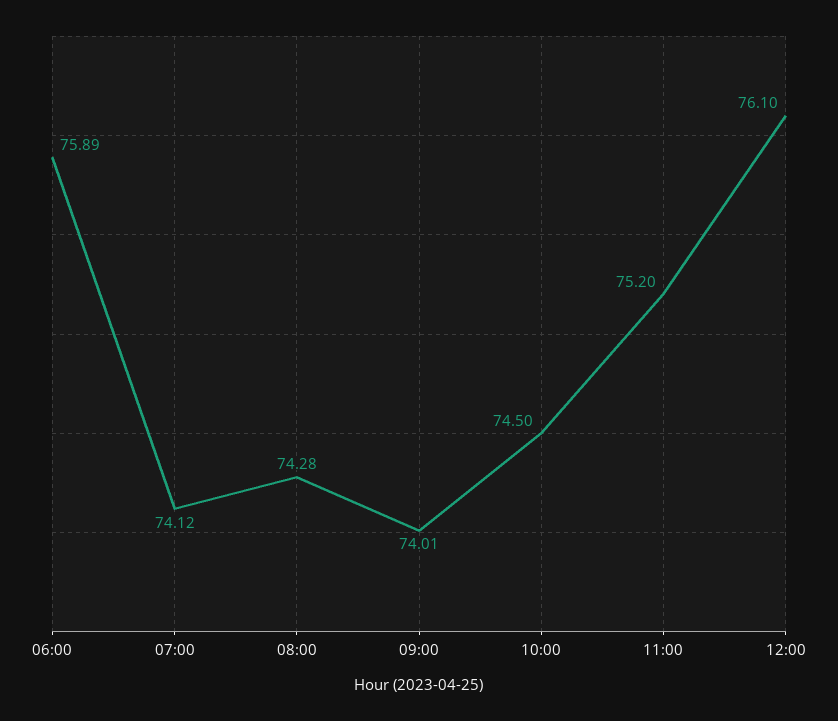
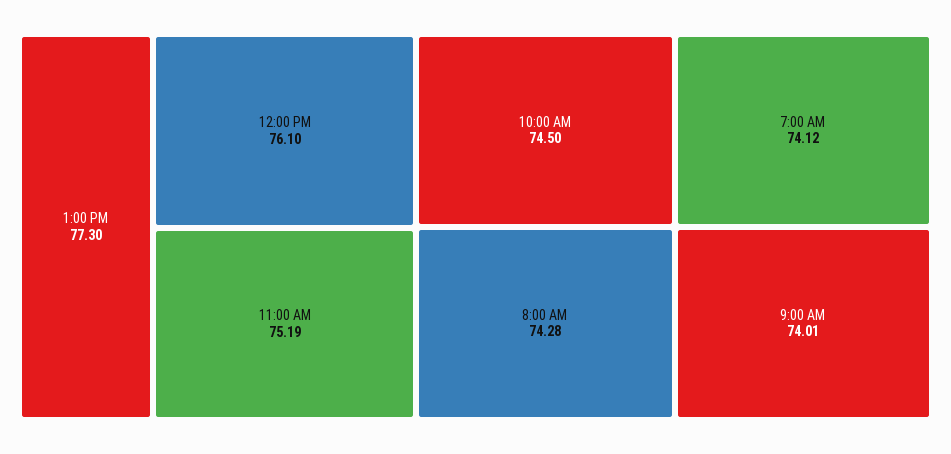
06:00: 75.89 -> none
11:00: 75.2 -> 75.19
1:00 PM: none -> 77.3

